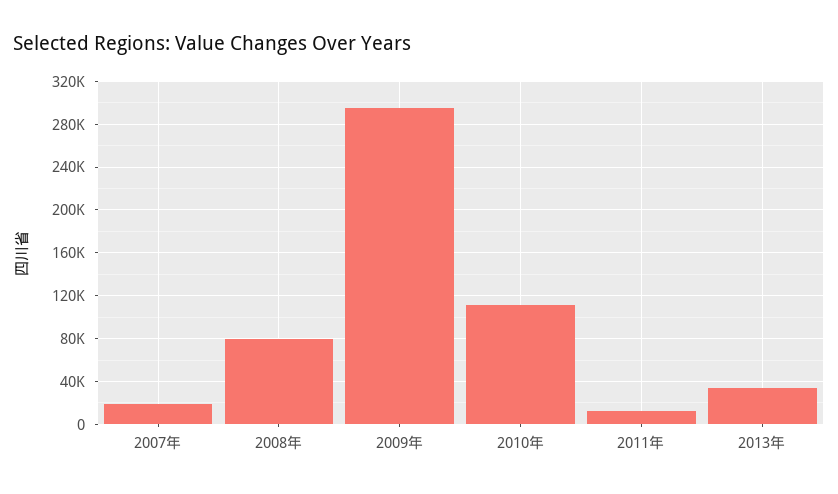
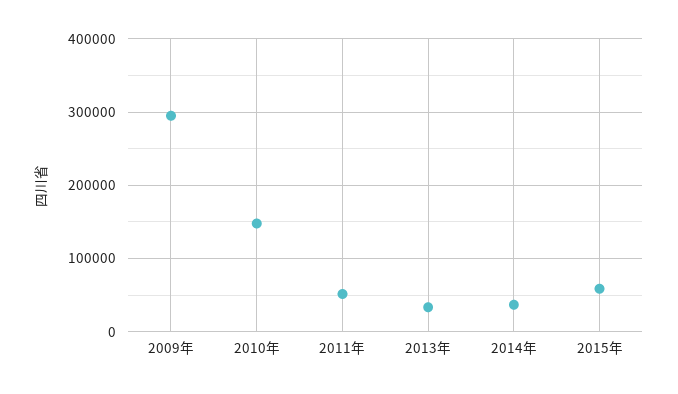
2007年: 20000 -> none
2008年: 80000 -> none
2010年: 110000 -> 150000
2011年: 10000 -> 50000
2014年: none -> 40000
2015年: none -> 60000

